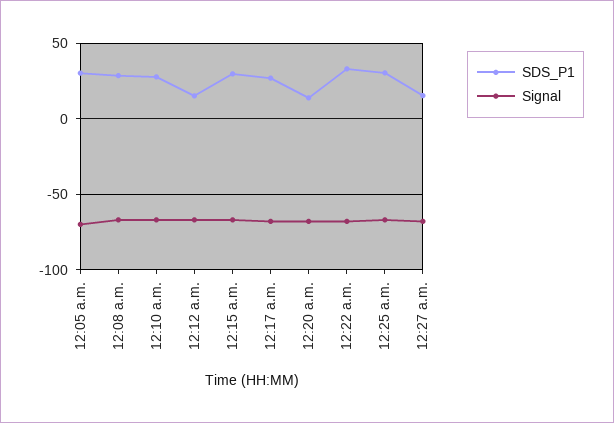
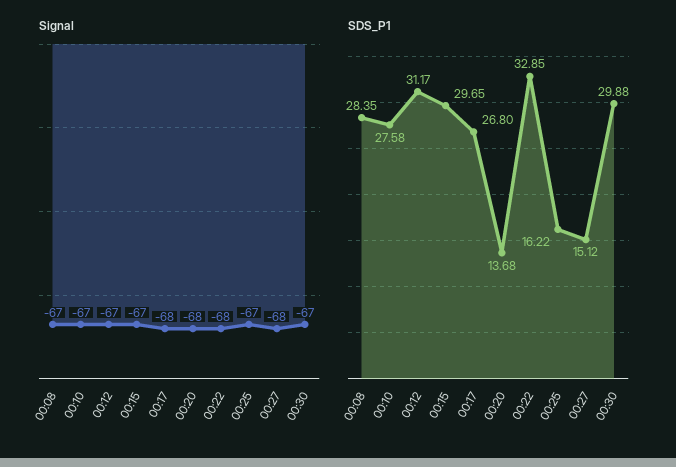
SDS_P1, 12:05 a.m.: 30 -> none
Signal, 12:05 a.m.: -70 -> none
SDS_P1, 12:12 a.m.: 15 -> 31.17
SDS_P1, 12:25 a.m.: 30 -> 16.22
Signal, 00:30: none -> -67
SDS_P1, 00:30: none -> 29.88

